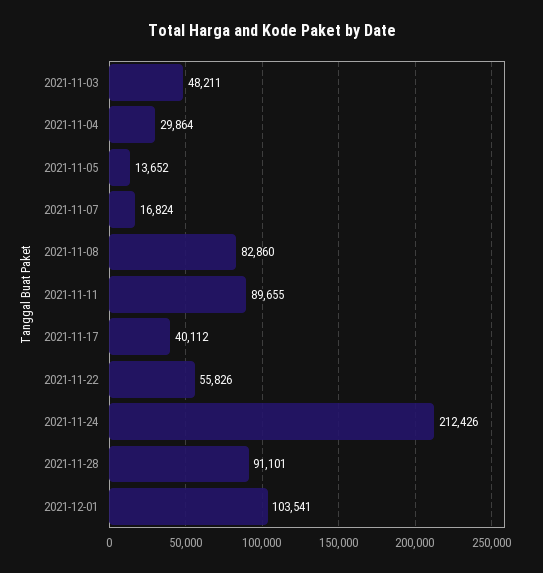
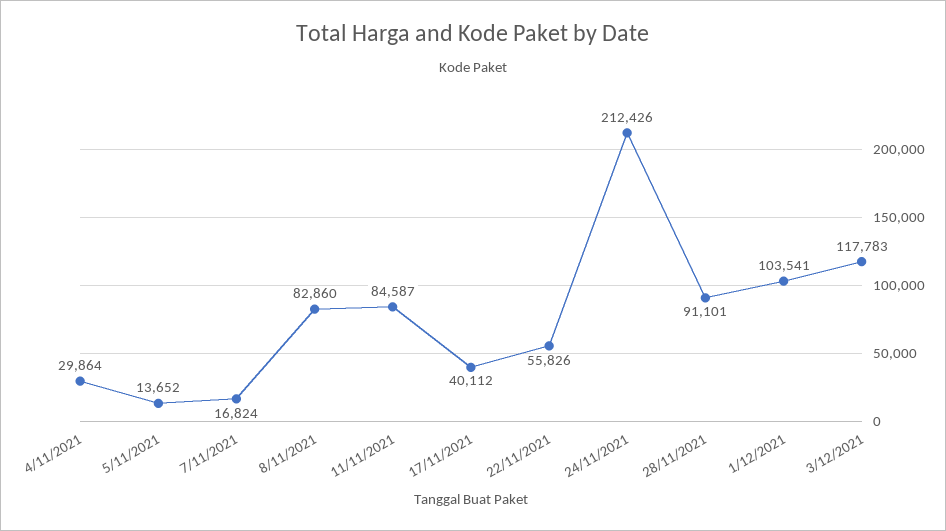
2021-11-03: 48211 -> none
2021-11-11: 89655 -> 84587
3/12/2021: none -> 117783

